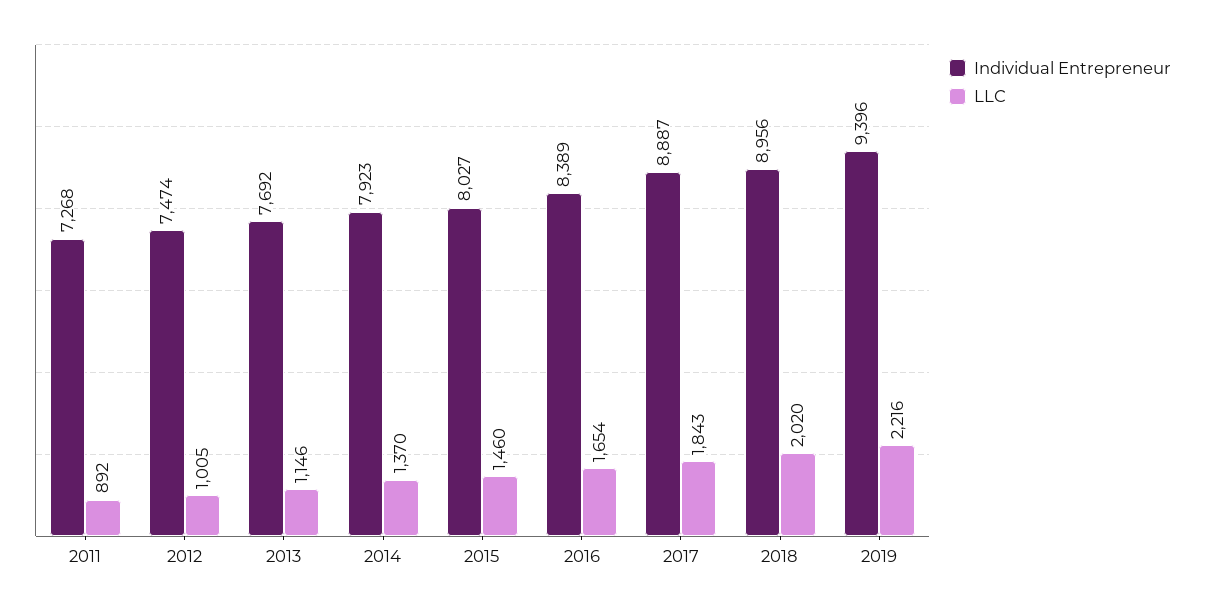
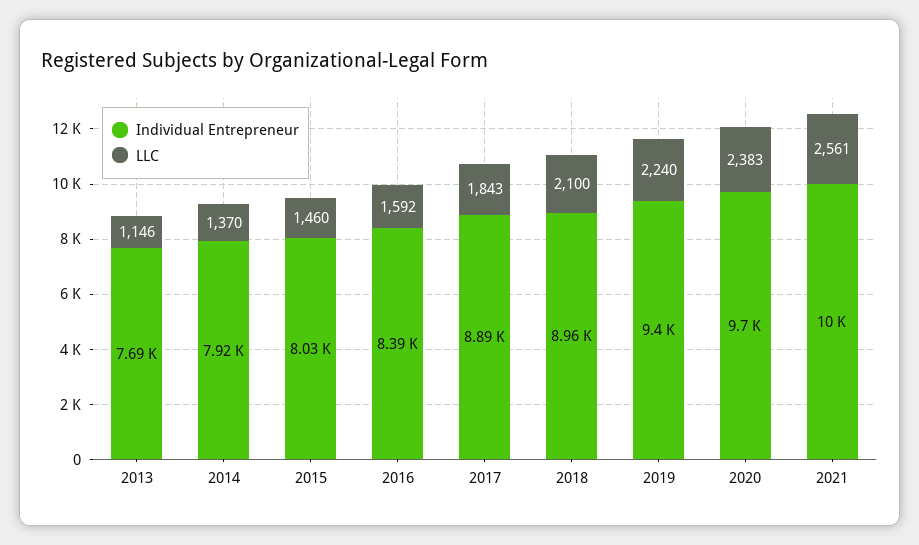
Individual Entrepreneur, 2011: 7268 -> none
LLC, 2011: 892 -> none
Individual Entrepreneur, 2012: 7474 -> none
LLC, 2012: 1005 -> none
LLC, 2016: 1654 -> 1592
LLC, 2018: 2020 -> 2100
LLC, 2019: 2216 -> 2240
Individual Entrepreneur, 2020: none -> 9700
LLC, 2020: none -> 2383
Individual Entrepreneur, 2021: none -> 10000
LLC, 2021: none -> 2561

